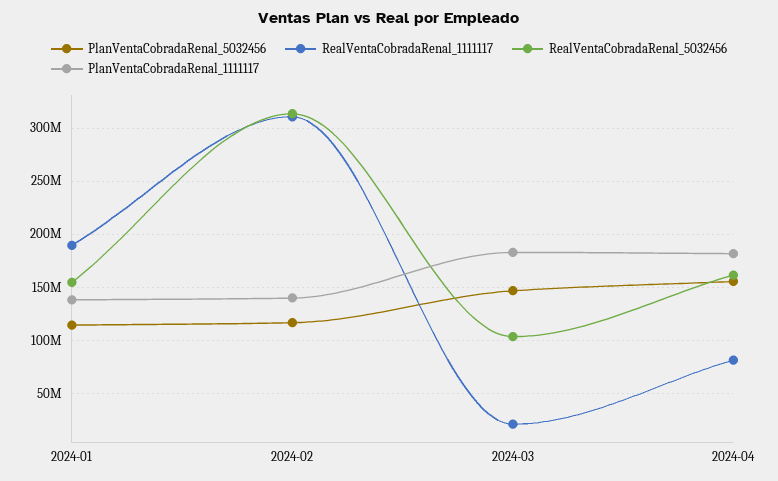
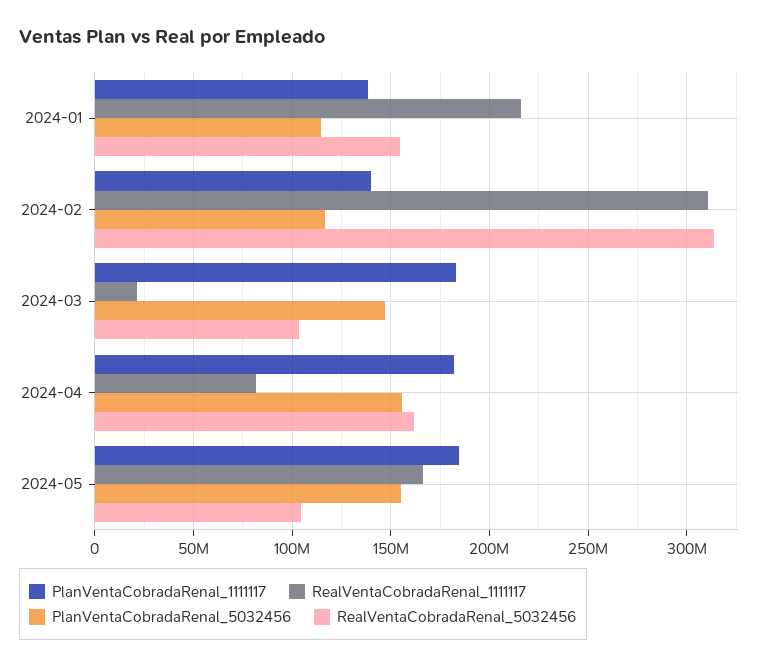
RealVentaCobradaRenal_1111117, 2024-01: 190000000 -> 215000000
PlanVentaCobradaRenal_1111117, 2024-05: none -> 185000000
RealVentaCobradaRenal_1111117, 2024-05: none -> 165000000
PlanVentaCobradaRenal_5032456, 2024-05: none -> 155000000
RealVentaCobradaRenal_5032456, 2024-05: none -> 105000000

